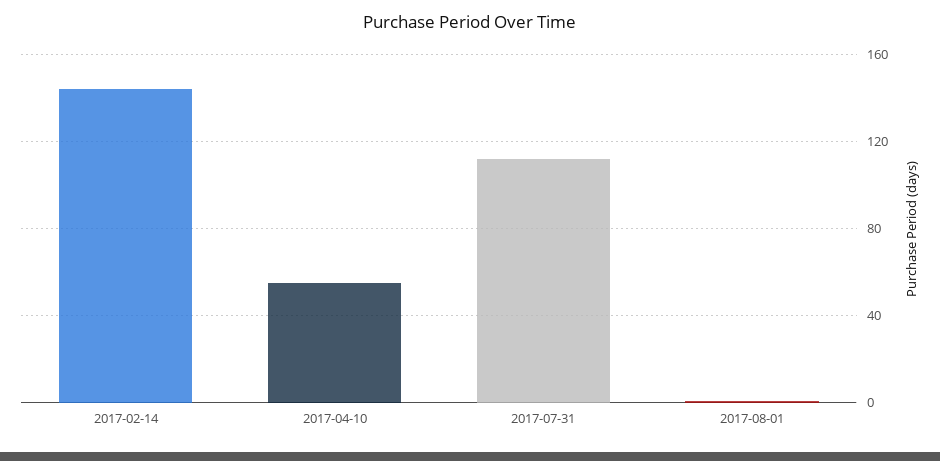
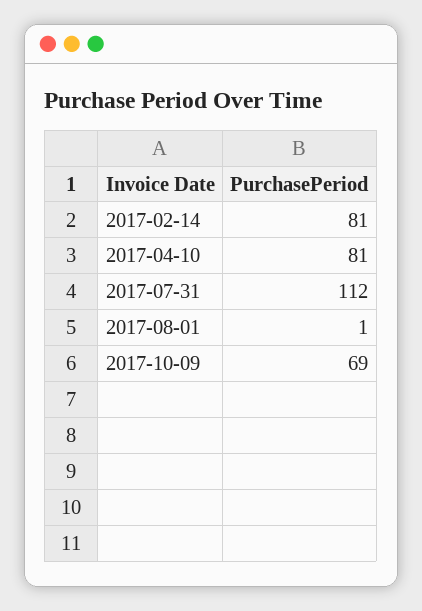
2017-02-14: 145 -> 81
2017-04-10: 55 -> 81
2017-10-09: none -> 69

